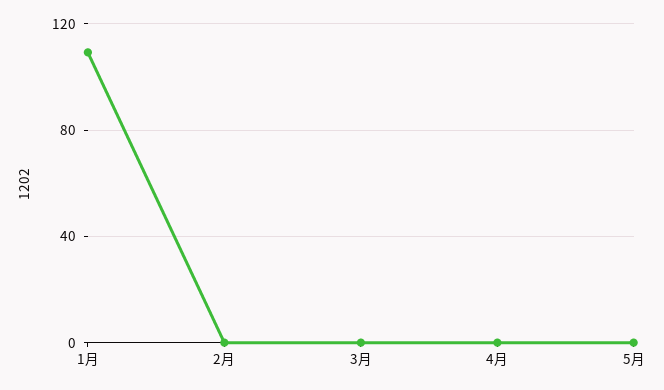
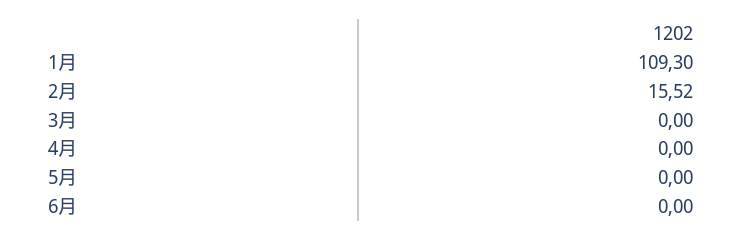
2月: 0 -> 15.52
6月: none -> 0

